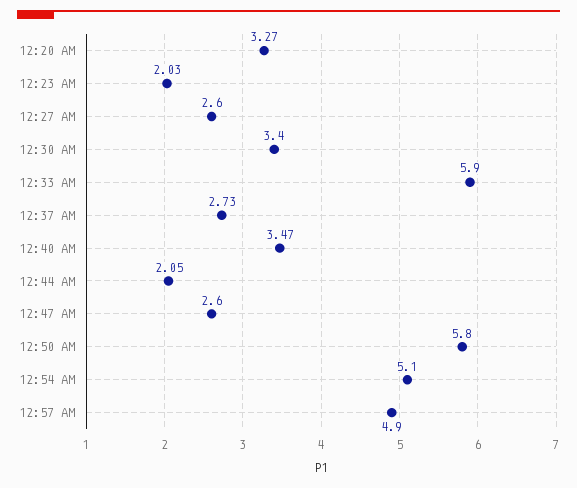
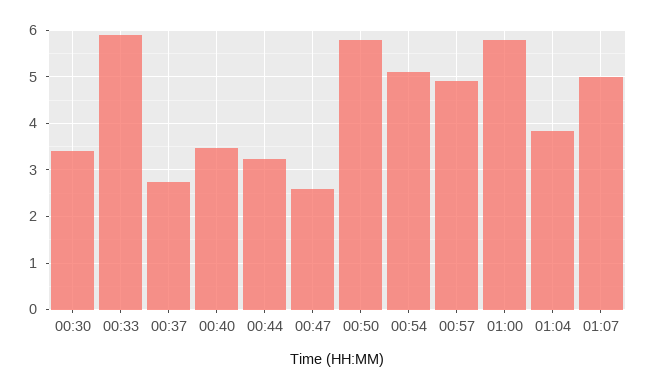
12:20 AM: 3.27 -> none
12:23 AM: 2.03 -> none
12:27 AM: 2.6 -> none
12:44 AM: 2.05 -> 3.2
01:00: none -> 5.8
01:04: none -> 3.8
01:07: none -> 5

